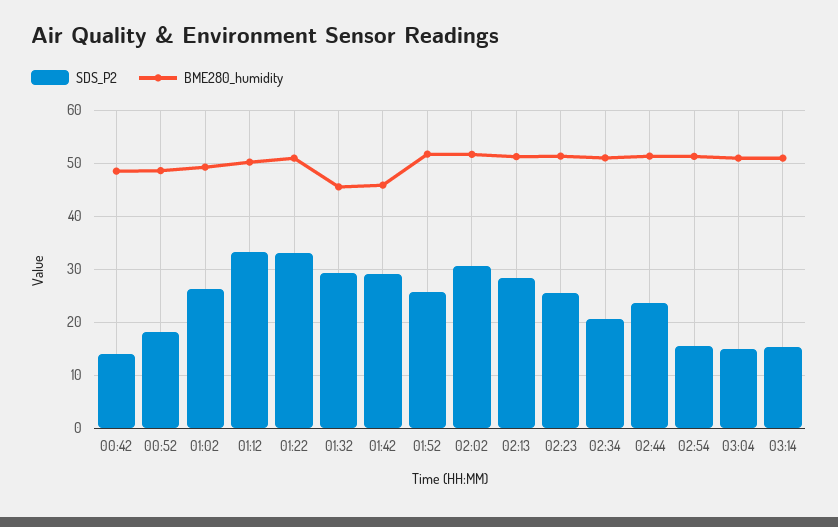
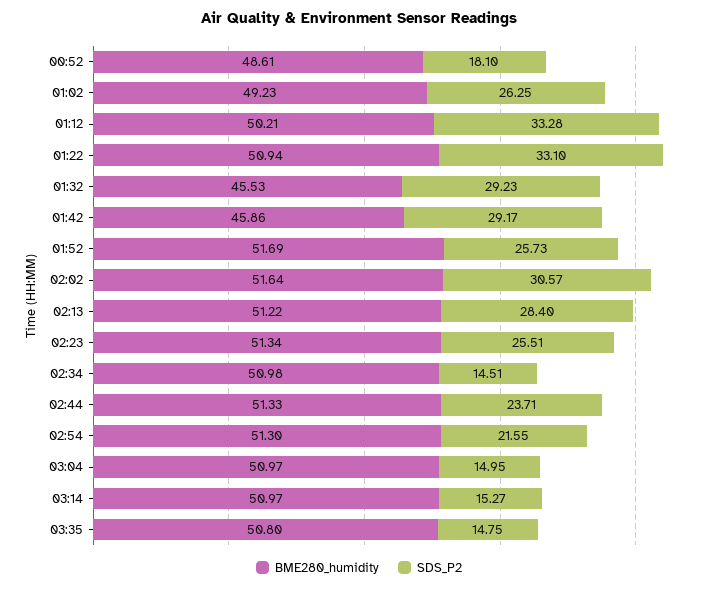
SDS_P2, 00:42: 14 -> none
BME280_humidity, 00:42: 48 -> none
SDS_P2, 02:34: 20 -> 14.51
SDS_P2, 02:54: 16 -> 21.55
BME280_humidity, 03:35: none -> 50.8
SDS_P2, 03:35: none -> 14.75

